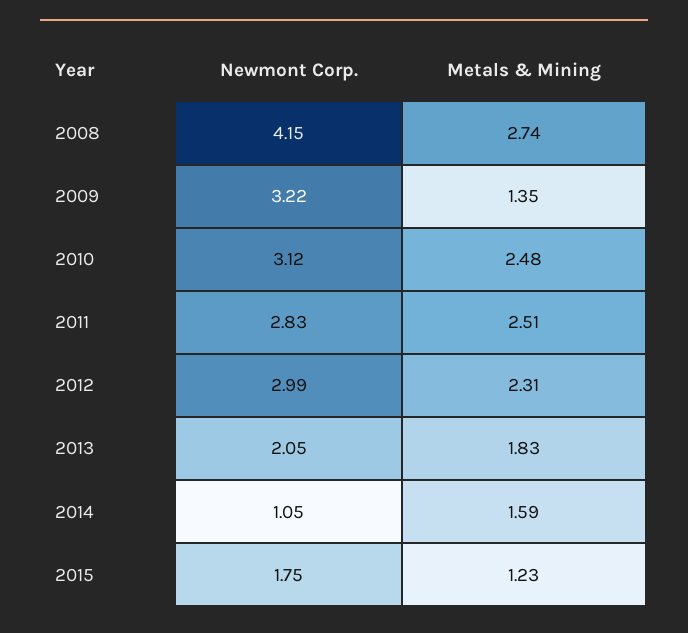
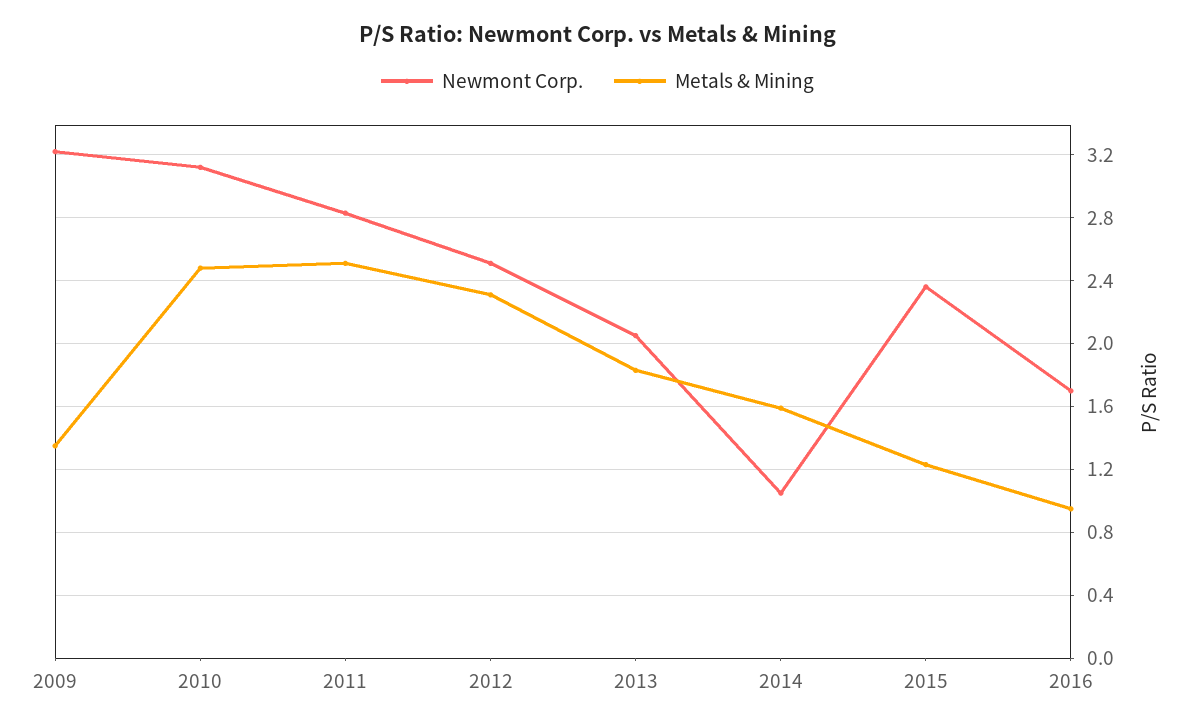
Newmont Corp., 2008: 4.15 -> none
Metals & Mining, 2008: 2.74 -> none
Newmont Corp., 2012: 2.99 -> 2.5
Newmont Corp., 2015: 1.75 -> 2.35
Newmont Corp., 2016: none -> 1.7
Metals & Mining, 2016: none -> 0.95

